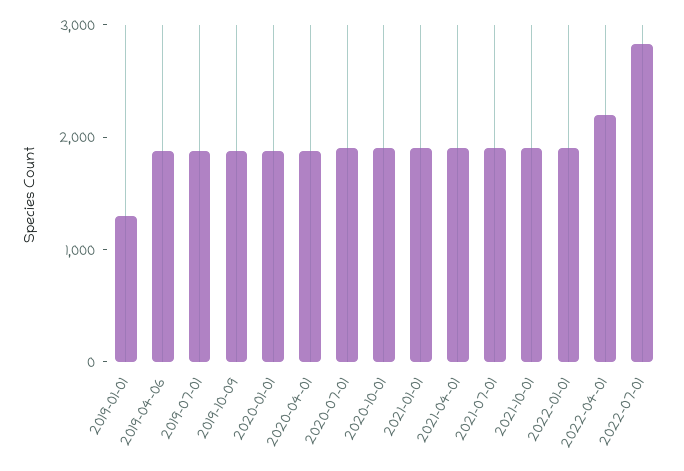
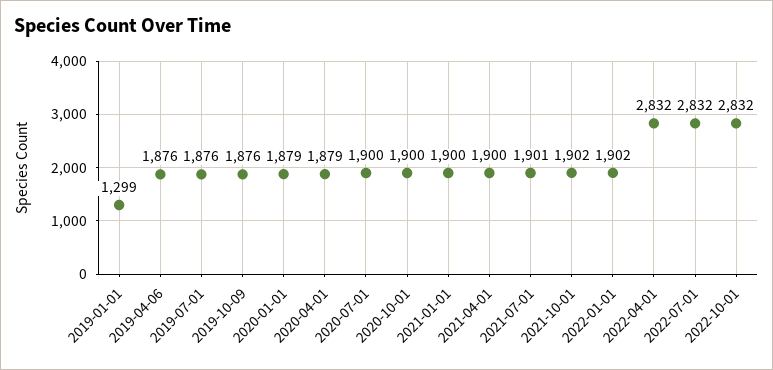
2022-04-01: 2200 -> 2832
2022-10-01: none -> 2832

